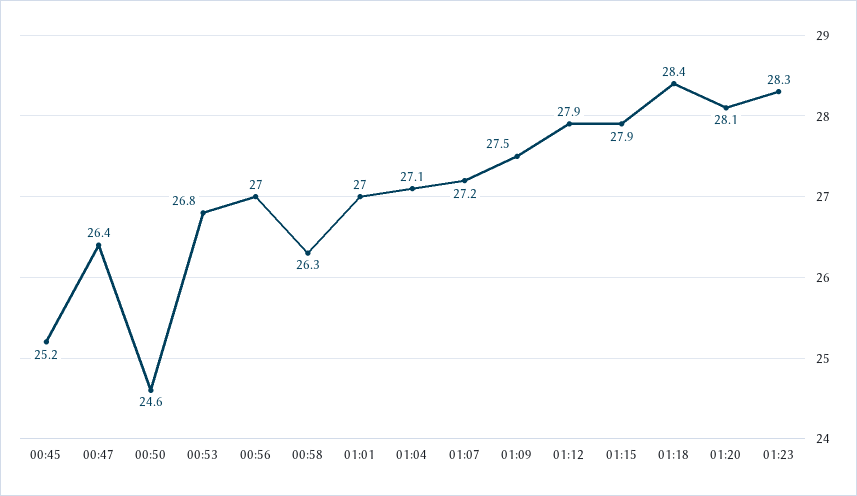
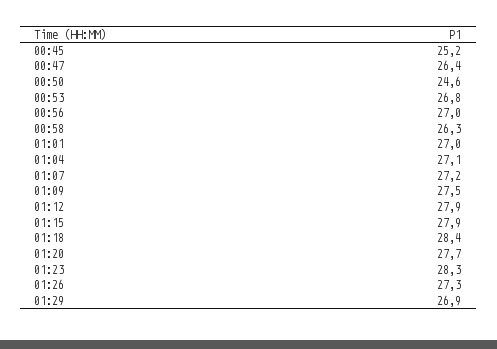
01:20: 28.1 -> 27.7
01:26: none -> 27.3
01:29: none -> 26.9

